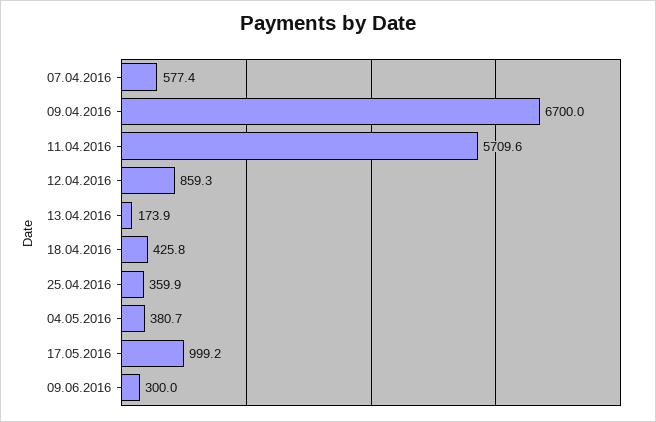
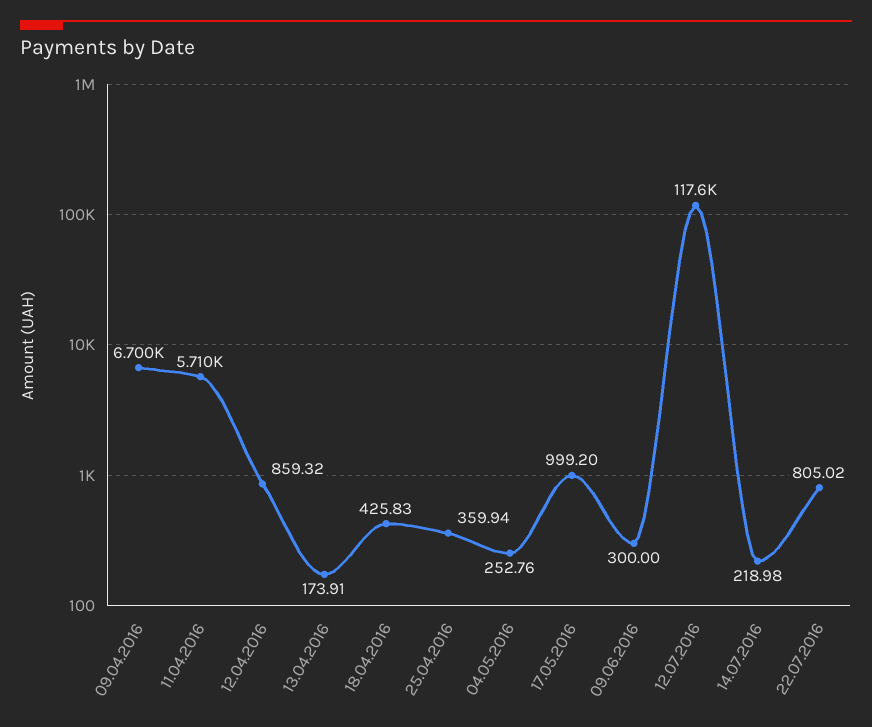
07.04.2016: 577.4 -> none
04.05.2016: 380.7 -> 252.76
12.07.2016: none -> 117600
14.07.2016: none -> 218.98
22.07.2016: none -> 805.02

